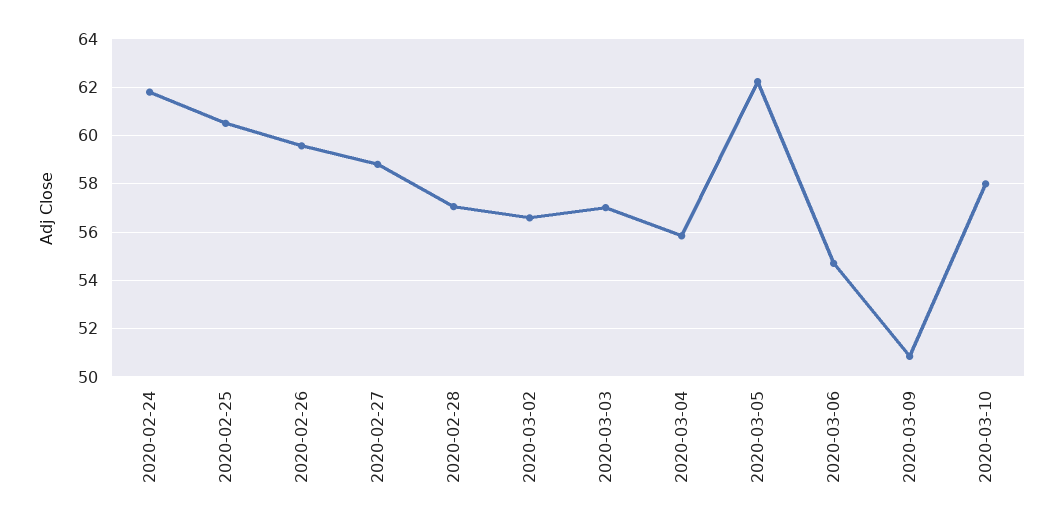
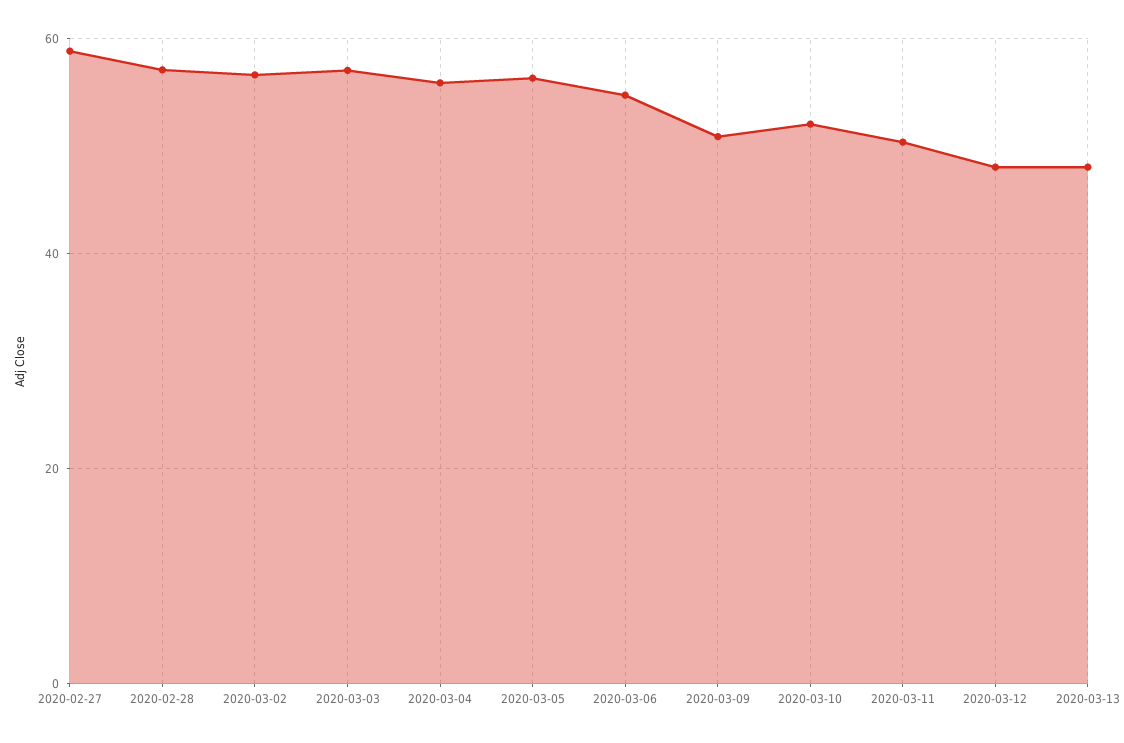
2020-02-24: 61.75 -> none
2020-02-25: 60.5 -> none
2020-02-26: 59.5 -> none
2020-03-05: 62.25 -> 56
2020-03-10: 58 -> 52
2020-03-11: none -> 50
2020-03-12: none -> 48
2020-03-13: none -> 48

